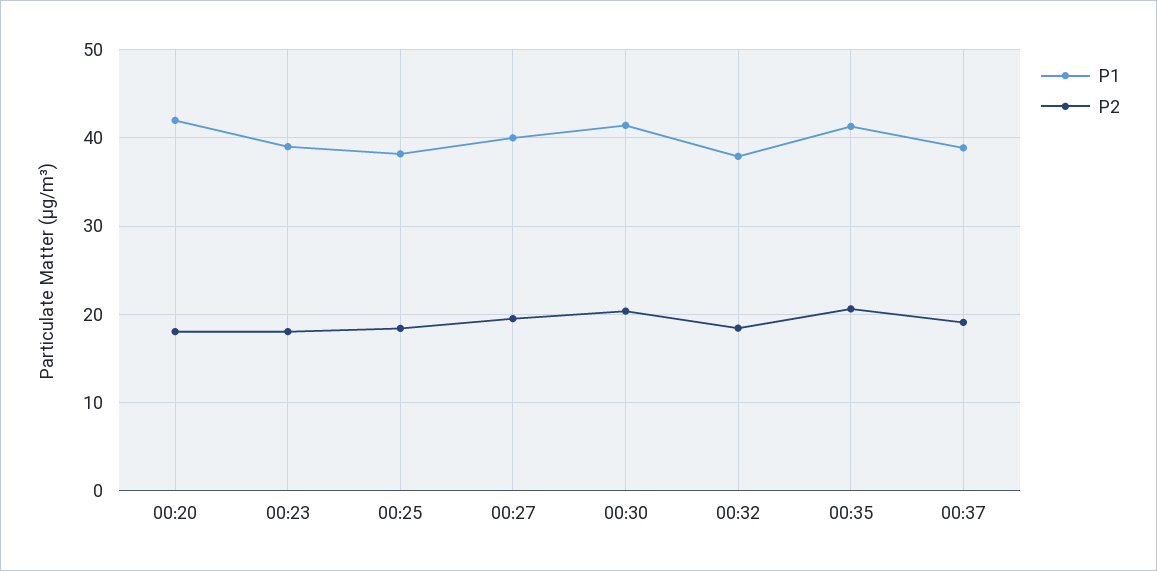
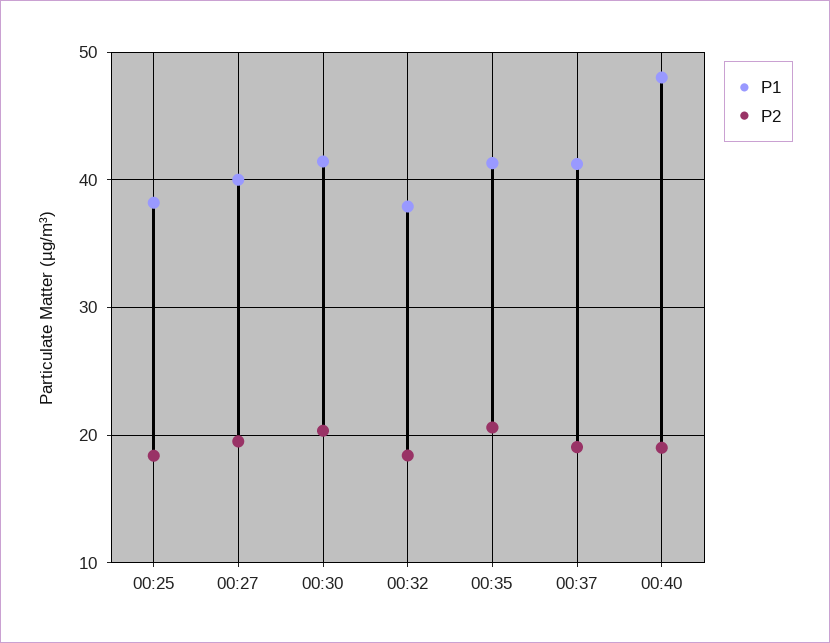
P1, 00:20: 42 -> none
P2, 00:20: 18 -> none
P1, 00:23: 39 -> none
P2, 00:23: 18 -> none
P1, 00:37: 39 -> 41
P1, 00:40: none -> 48
P2, 00:40: none -> 19

